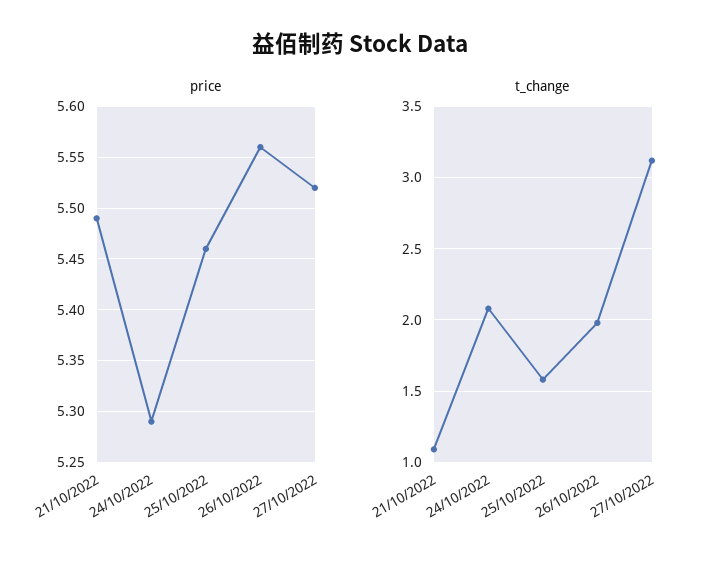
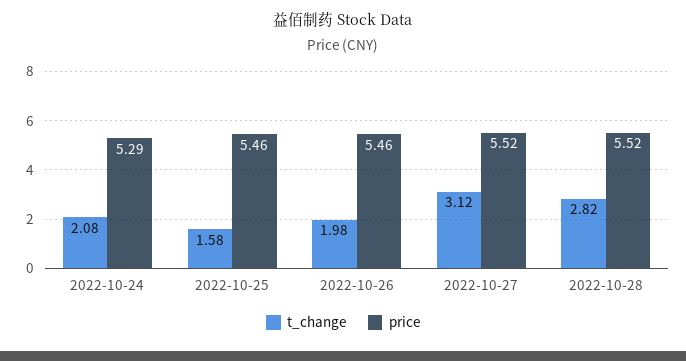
price, 21/10/2022: 5.49 -> none
price, 26/10/2022: 5.56 -> 5.46
t_change, 21/10/2022: 1.1 -> none
t_change, 2022-10-28: none -> 2.82
price, 2022-10-28: none -> 5.52

